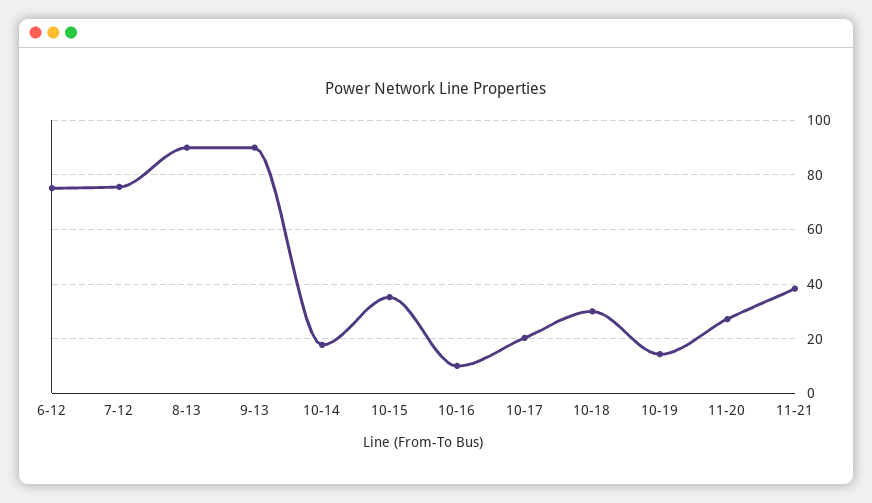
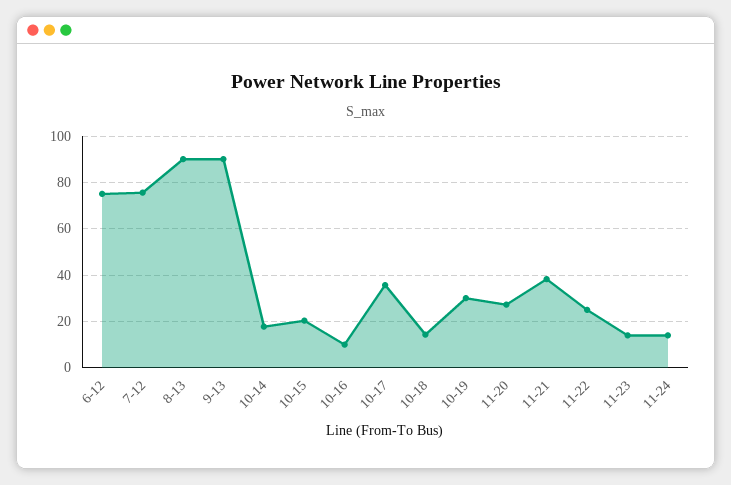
10-15: 35 -> 20
10-17: 20 -> 35
10-18: 30 -> 15
10-19: 15 -> 30
11-22: none -> 25
11-23: none -> 15
11-24: none -> 15

